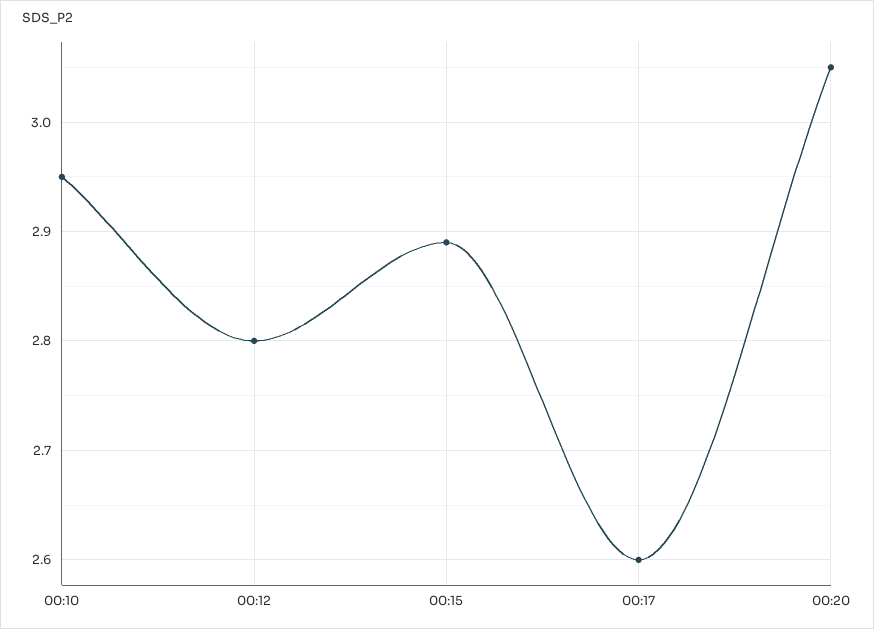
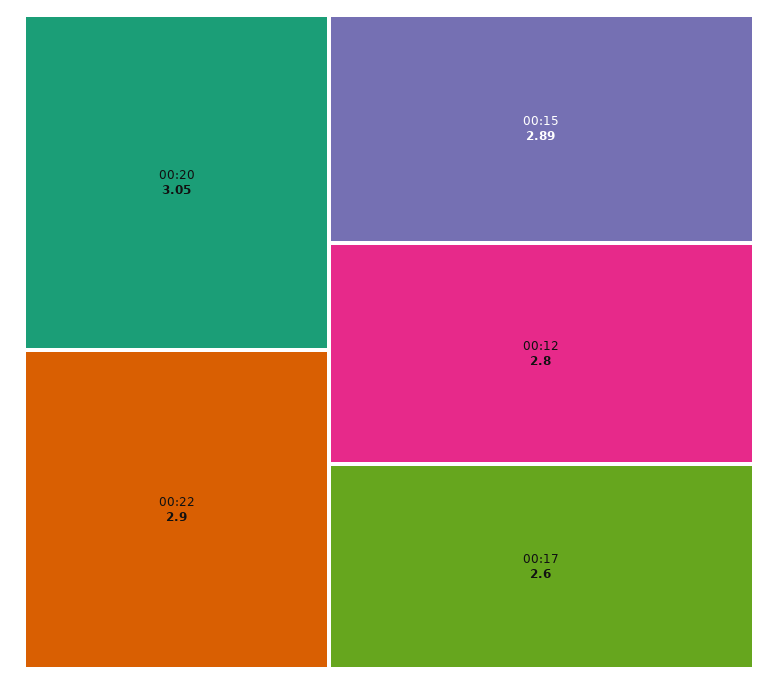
00:10: 2.95 -> none
00:22: none -> 2.9

